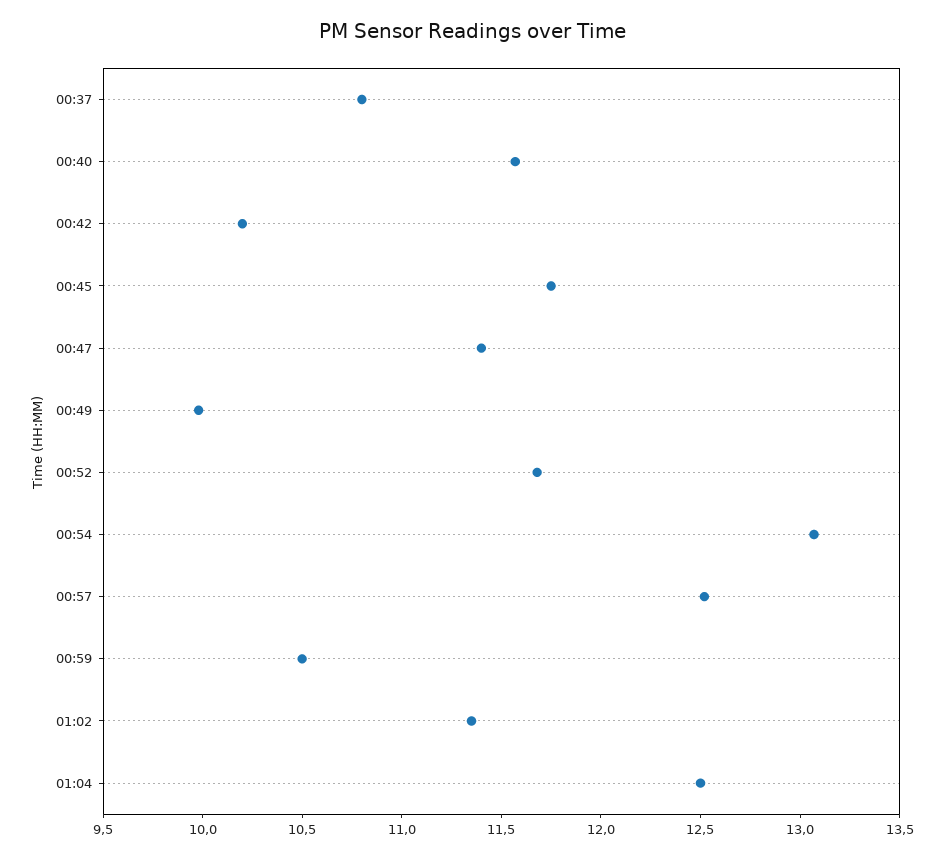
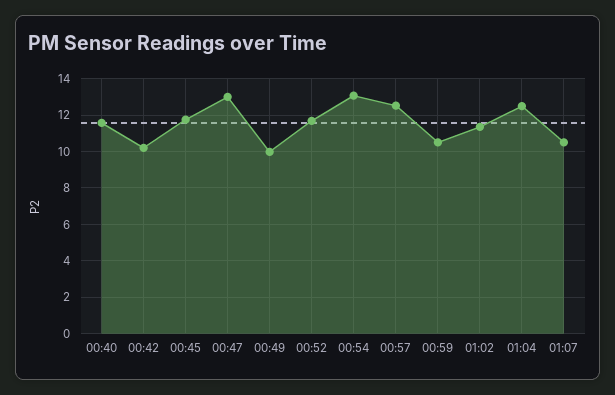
00:37: 10.8 -> none
00:47: 11.4 -> 13
01:07: none -> 10.5

